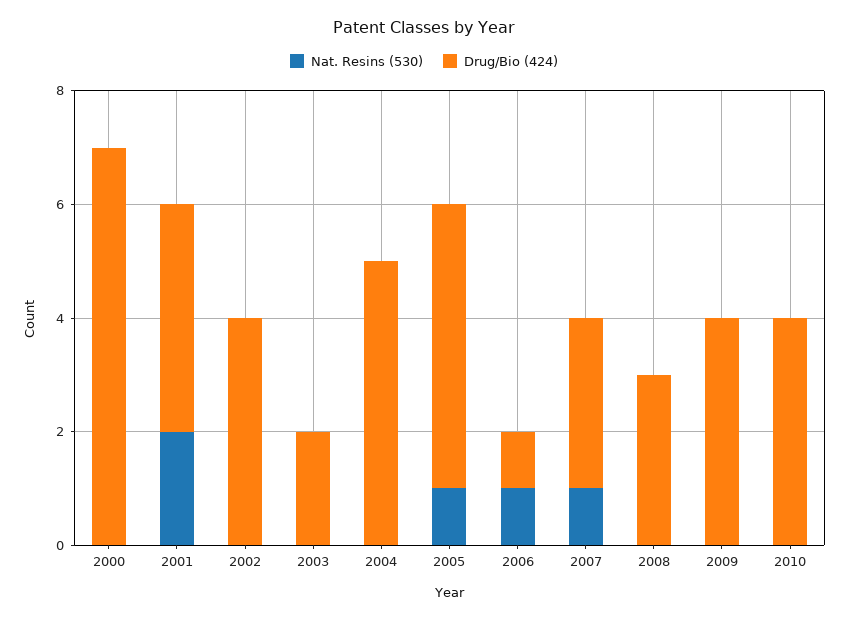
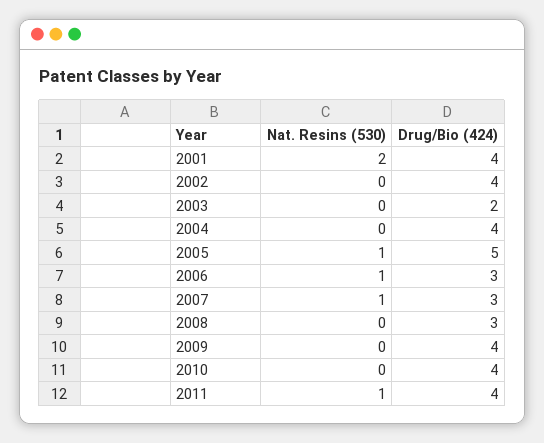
Nat. Resins (530), 2000: 0 -> none
Drug/Bio (424), 2000: 7 -> none
Drug/Bio (424), 2004: 5 -> 4
Drug/Bio (424), 2006: 1 -> 3
Nat. Resins (530), 2011: none -> 1
Drug/Bio (424), 2011: none -> 4

